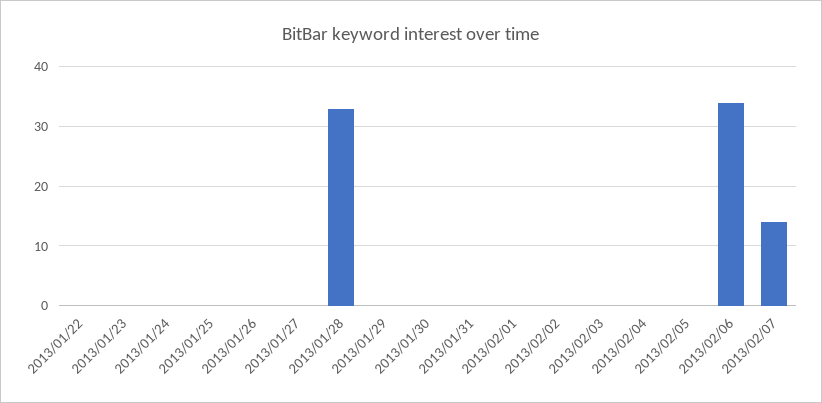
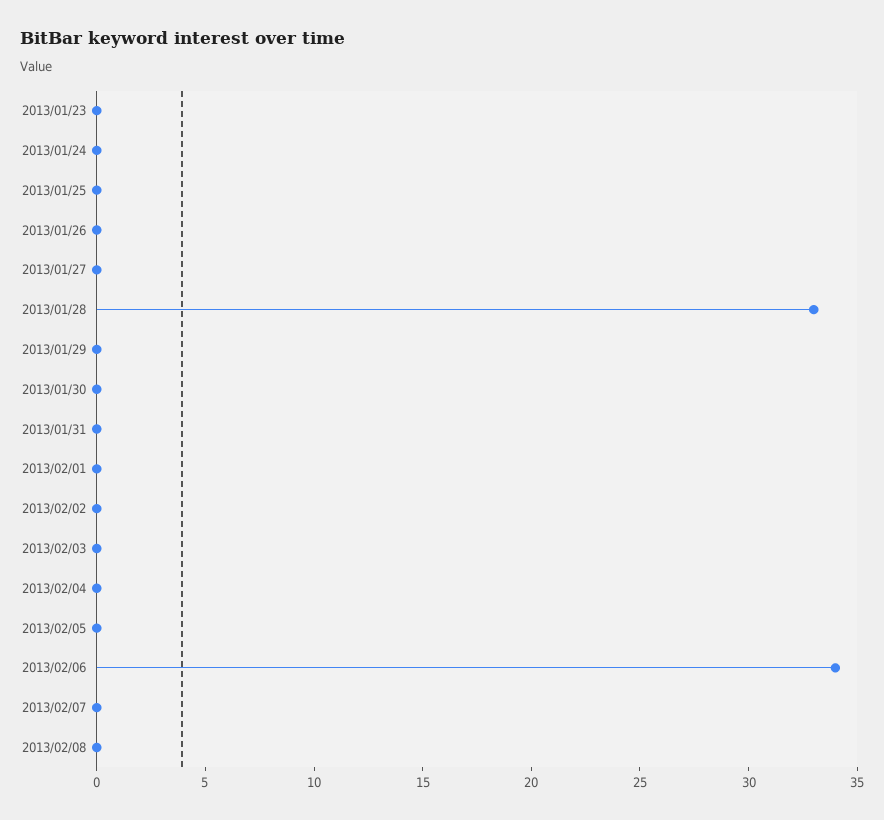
2013/01/22: 0 -> none
2013/02/07: 15 -> 0
2013/02/08: none -> 0

